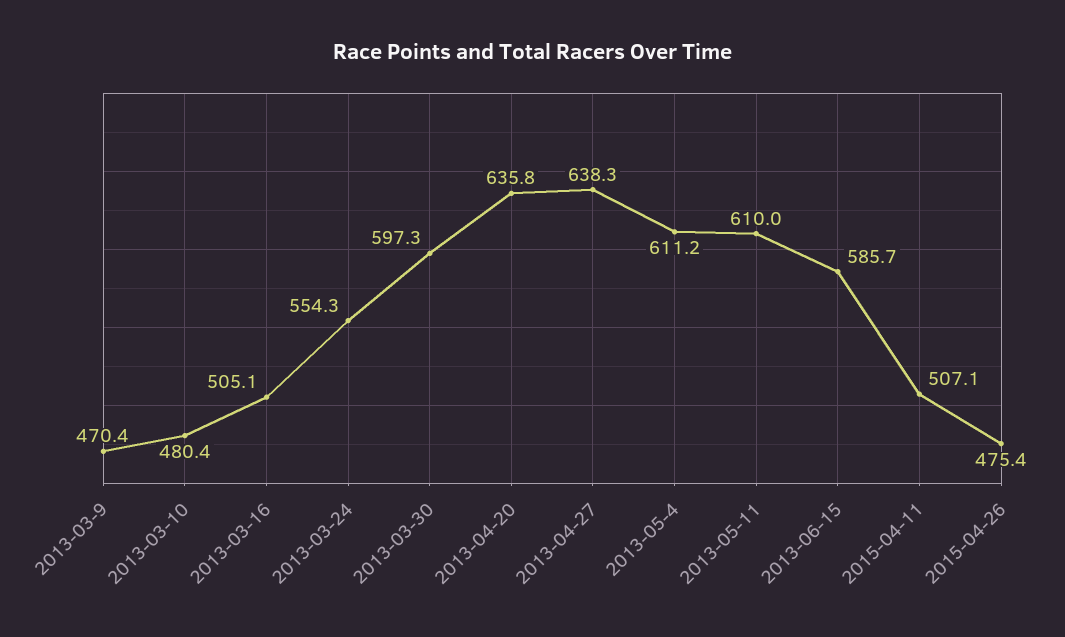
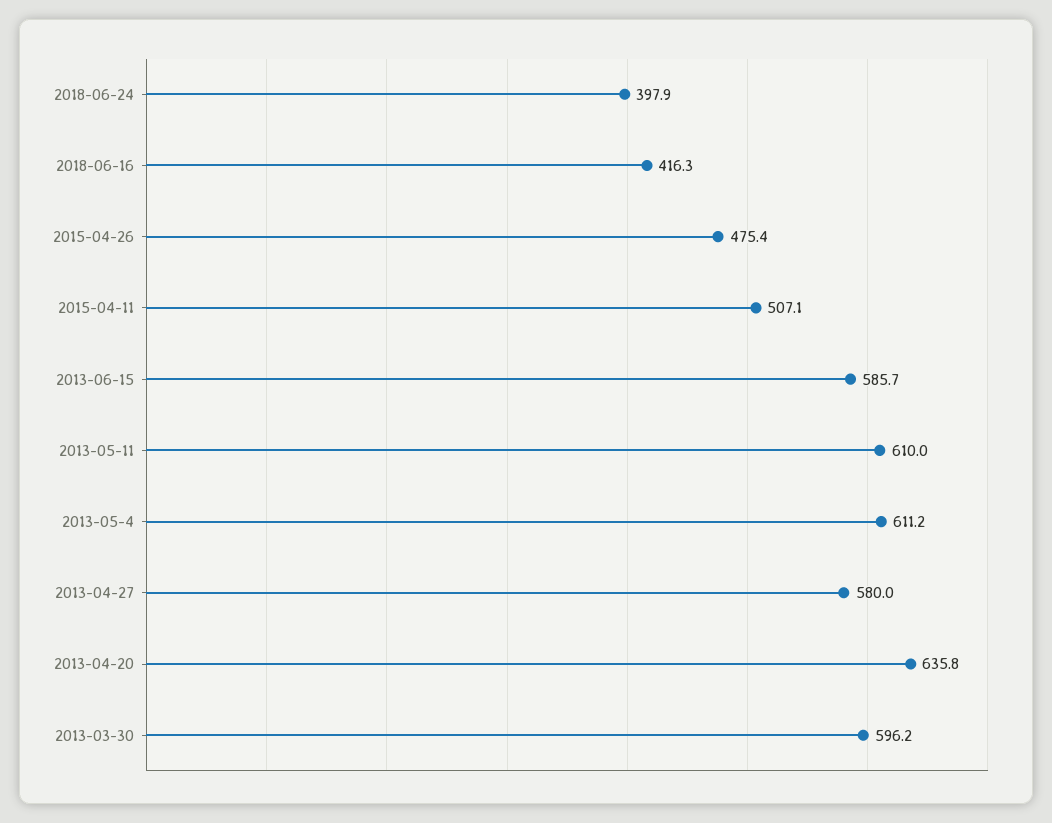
2013-03-9: 470.4 -> none
2013-03-10: 480.4 -> none
2013-03-16: 505.1 -> none
2013-03-24: 554.3 -> none
2013-03-30: 597.3 -> 596.2
2013-04-27: 638.3 -> 580
2018-06-24: none -> 397.9
2018-06-16: none -> 416.3

